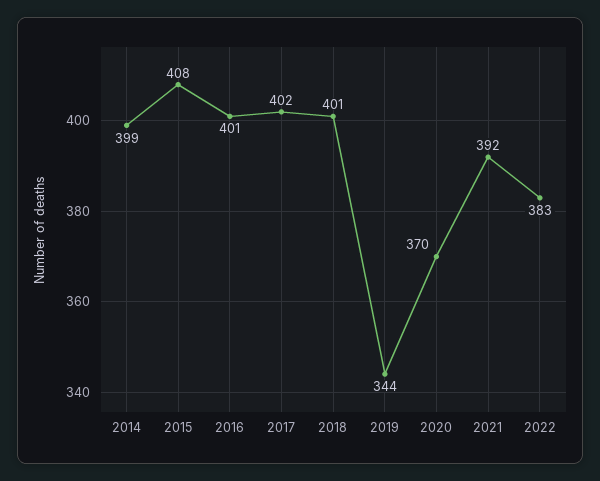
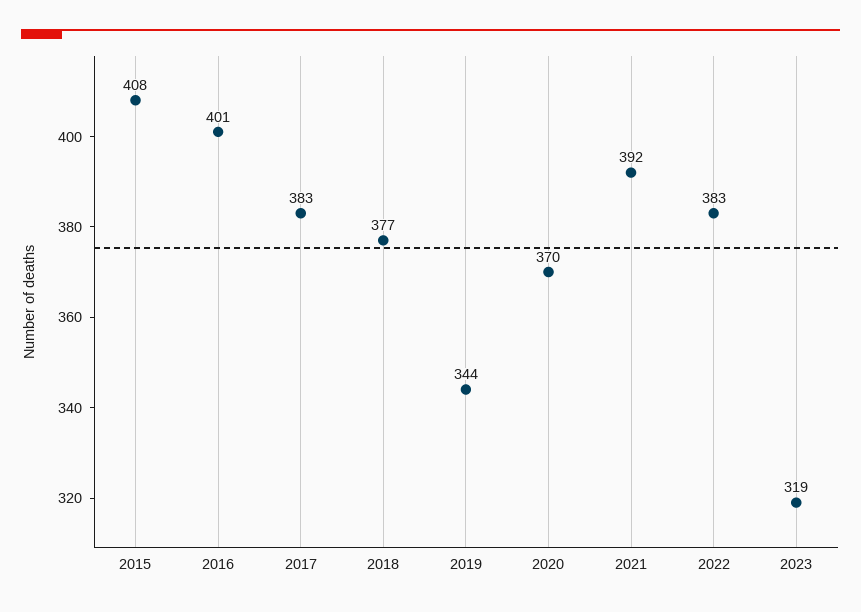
2014: 399 -> none
2017: 402 -> 383
2018: 401 -> 377
2023: none -> 319

